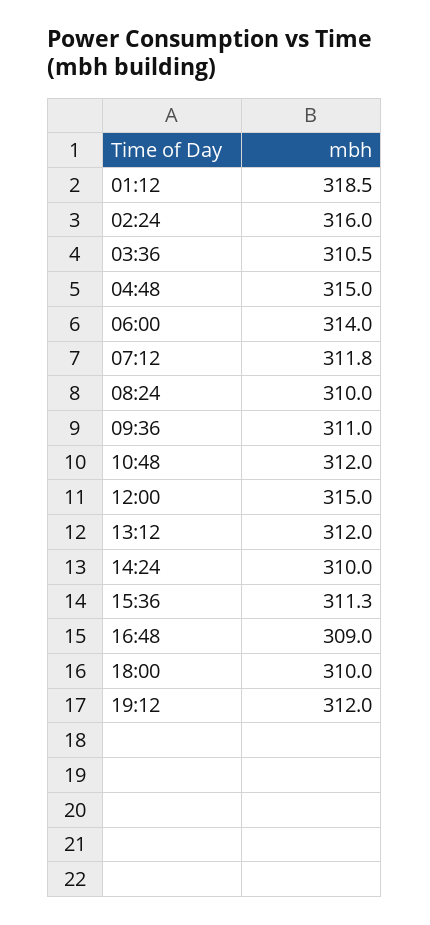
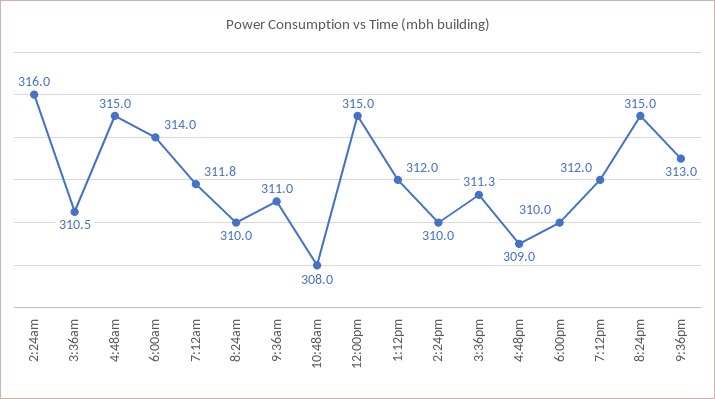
01:12: 318.5 -> none
10:48: 312 -> 308
8:24pm: none -> 315
9:36pm: none -> 313

